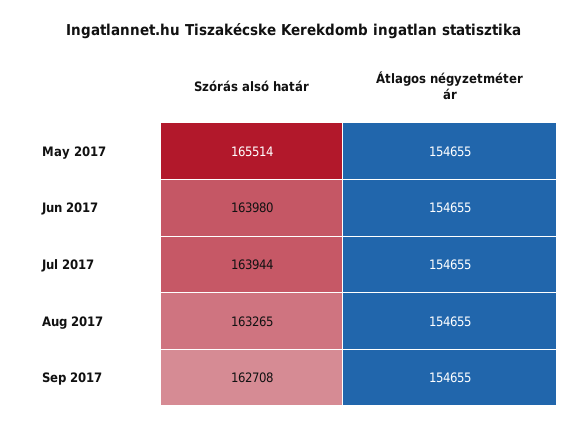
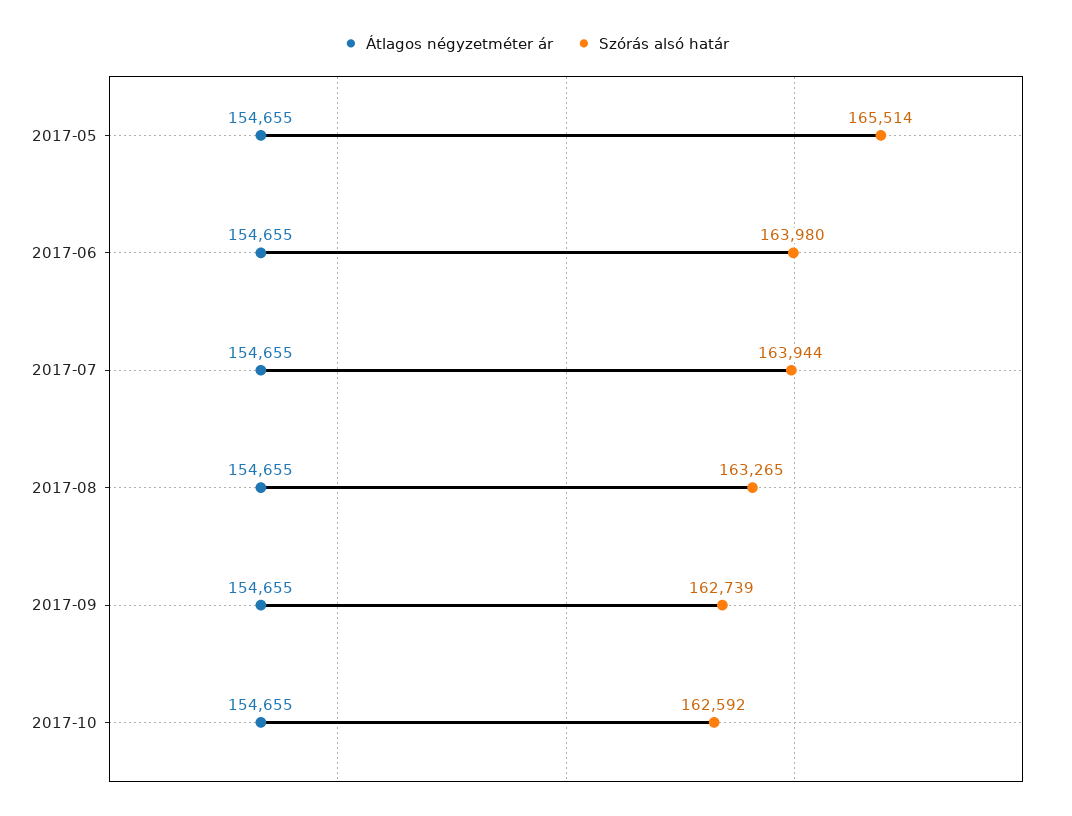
Szórás alsó határ, Sep 2017: 162708 -> 162739
Átlagos négyzetméter ár, 2017-10: none -> 154655
Szórás alsó határ, 2017-10: none -> 162592

